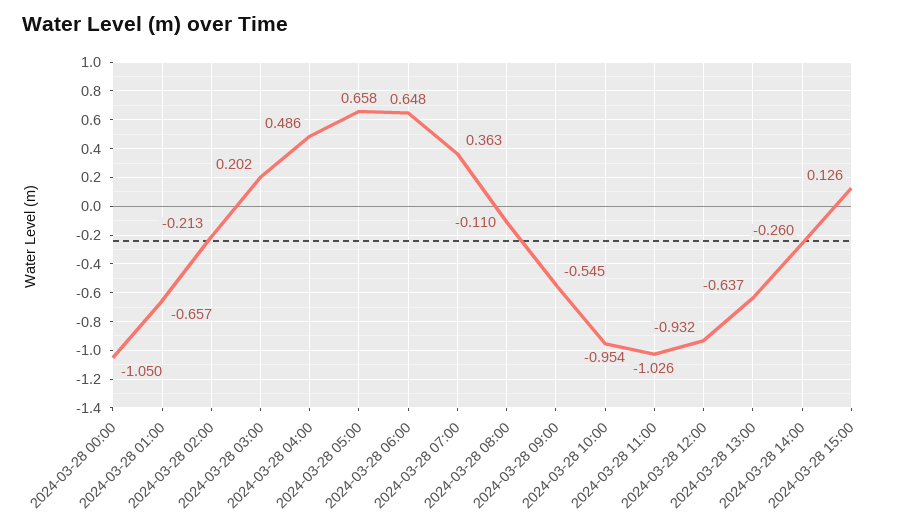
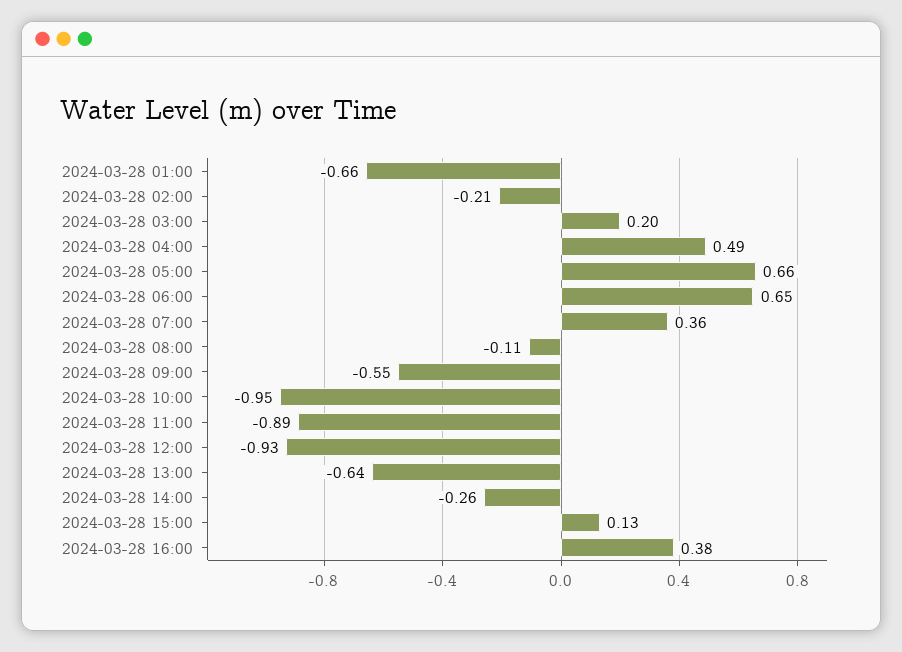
2024-03-28 00:00: -1.05 -> none
2024-03-28 11:00: -1.026 -> -0.89
2024-03-28 16:00: none -> 0.38

